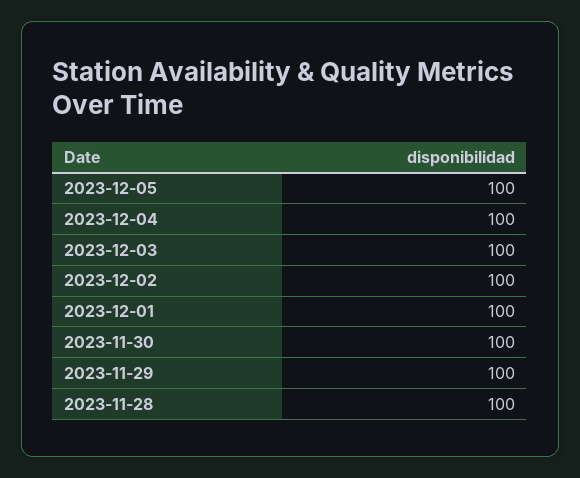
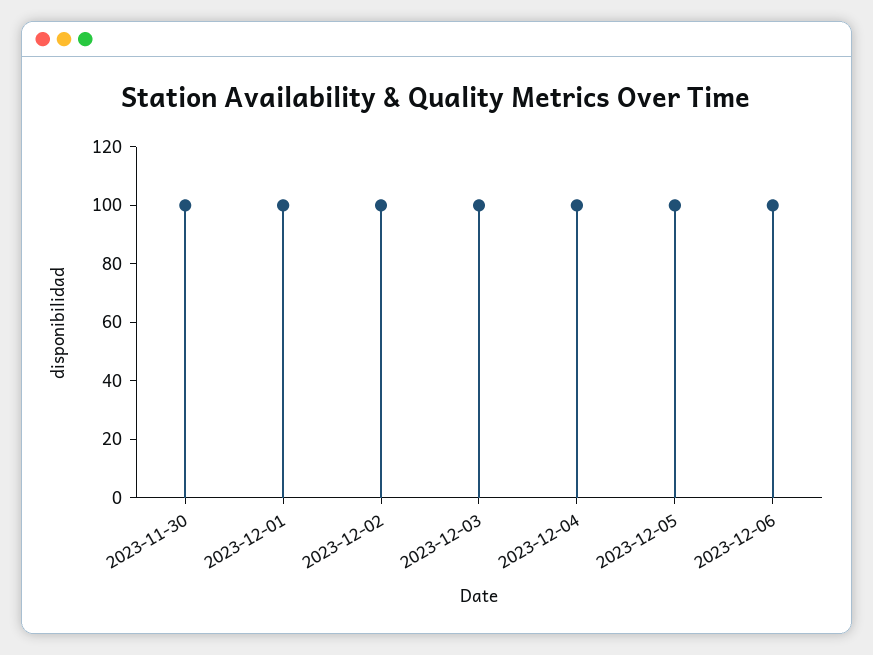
2023-11-29: 100 -> none
2023-11-28: 100 -> none
2023-12-06: none -> 100

